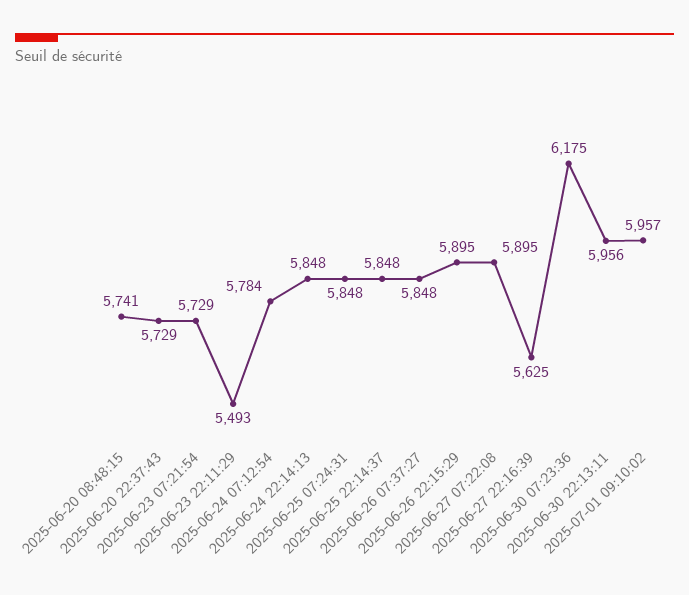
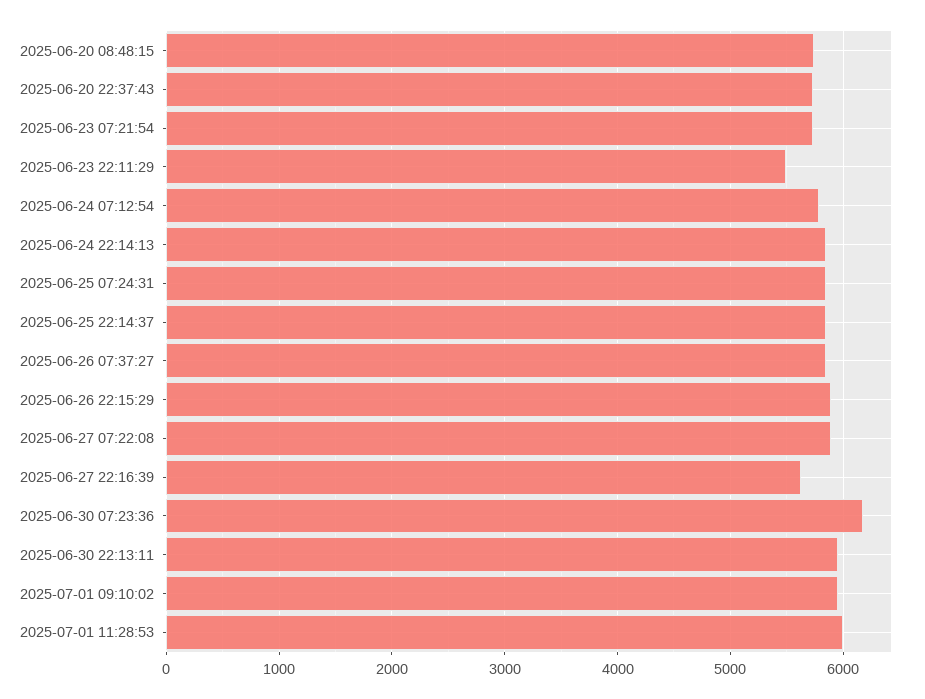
2025-07-01 11:28:53: none -> 6000

